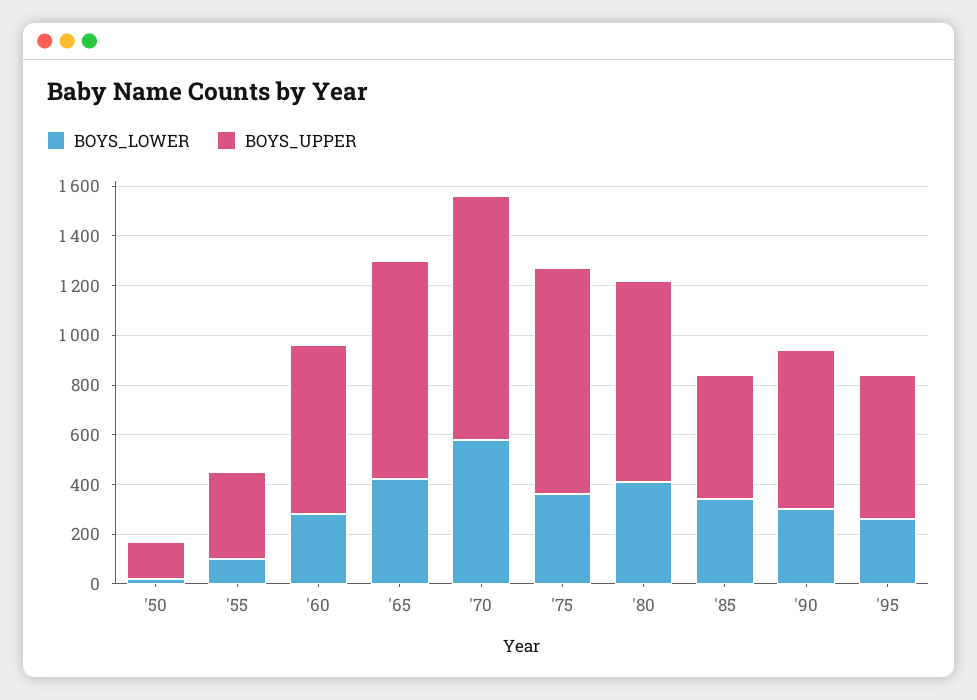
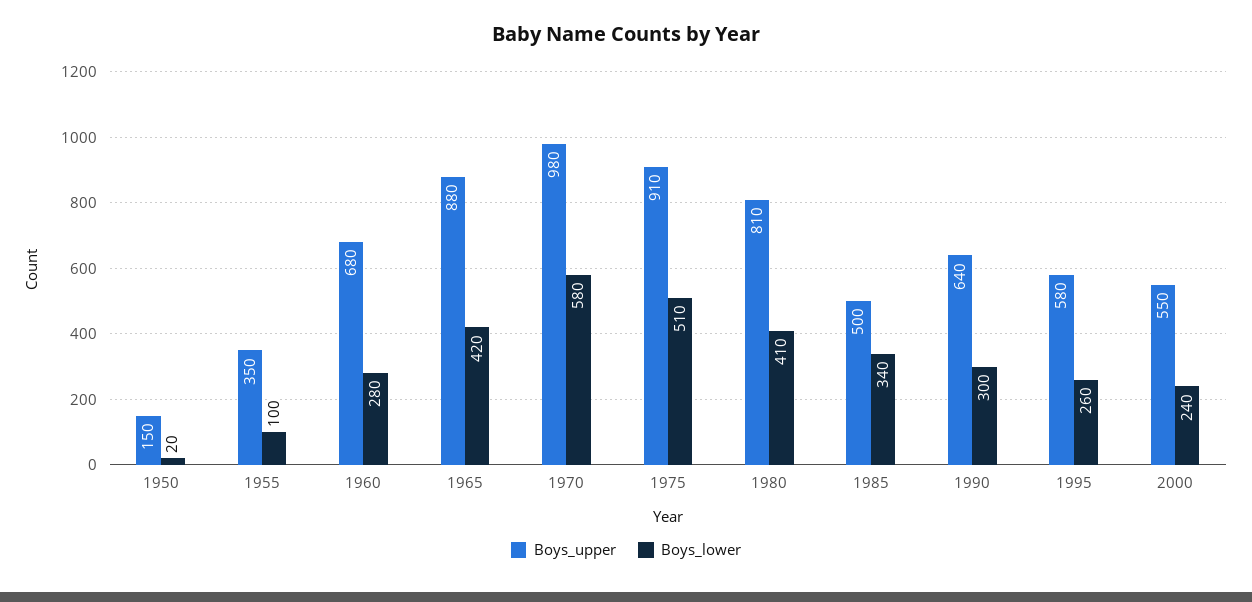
BOYS_LOWER, '75: 350 -> 510
BOYS_UPPER, 2000: none -> 550
BOYS_LOWER, 2000: none -> 240

